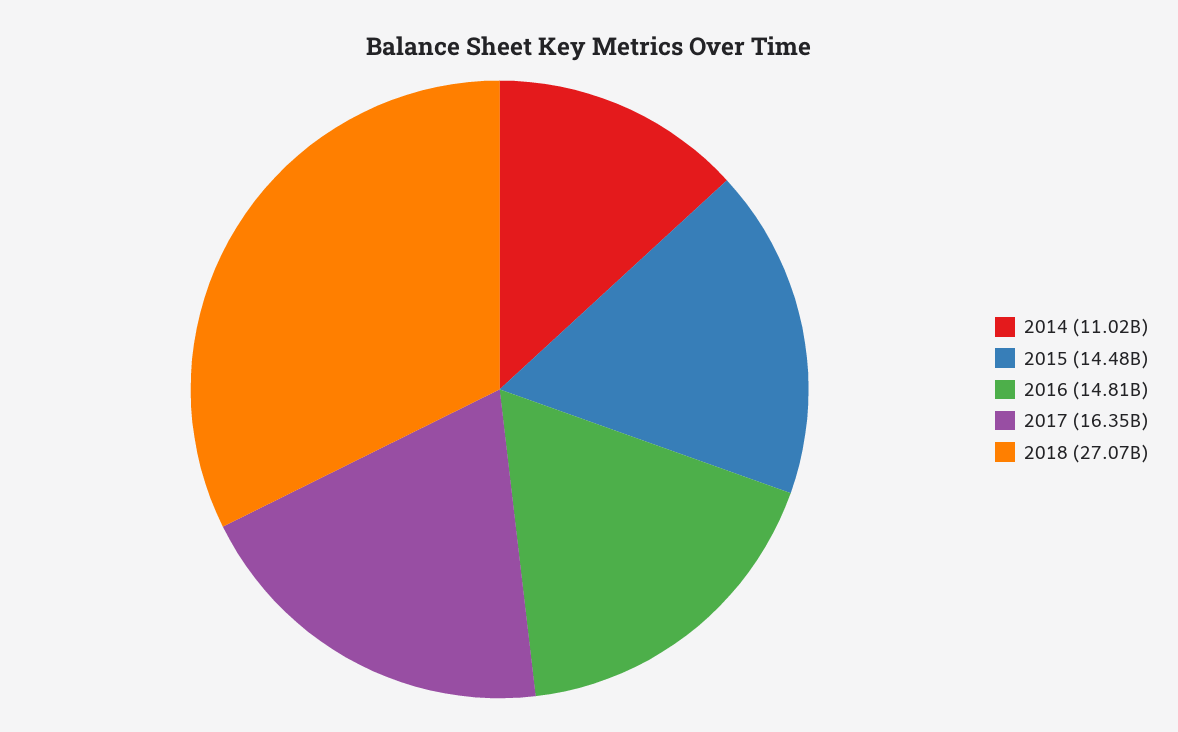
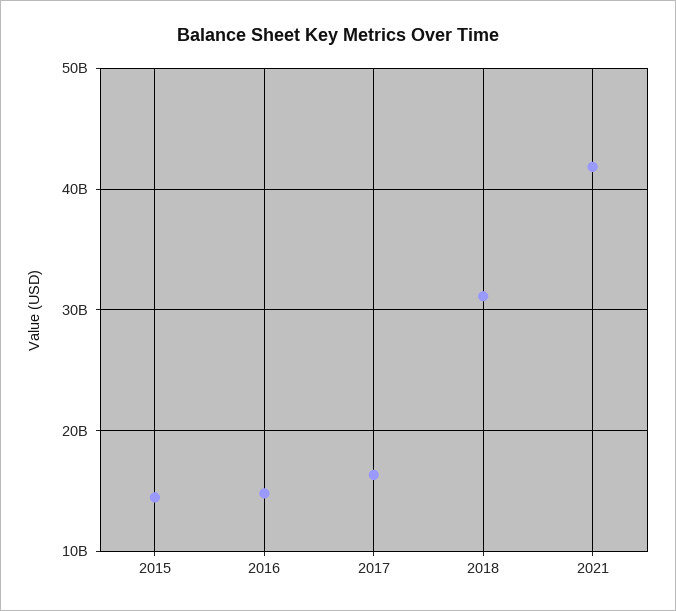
2014: 11020000000 -> none
2018: 27070000000 -> 31000000000
2021: none -> 42000000000

